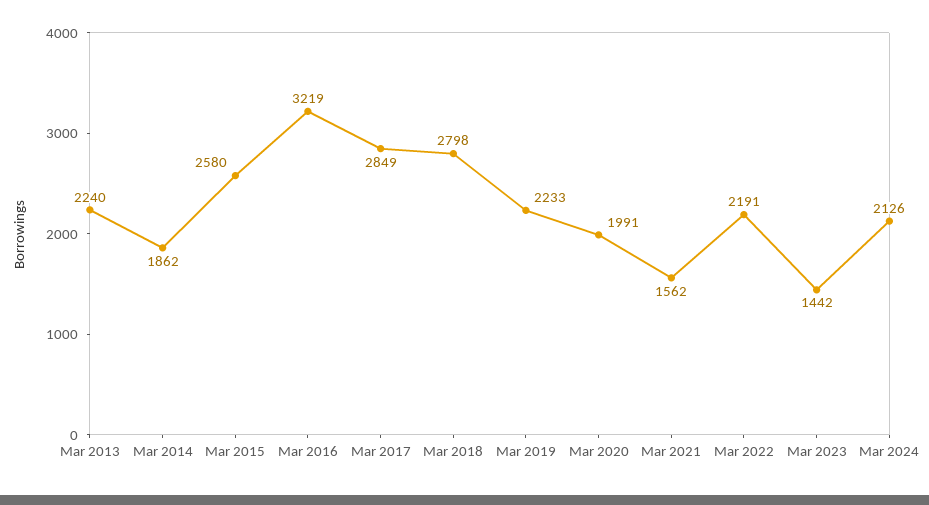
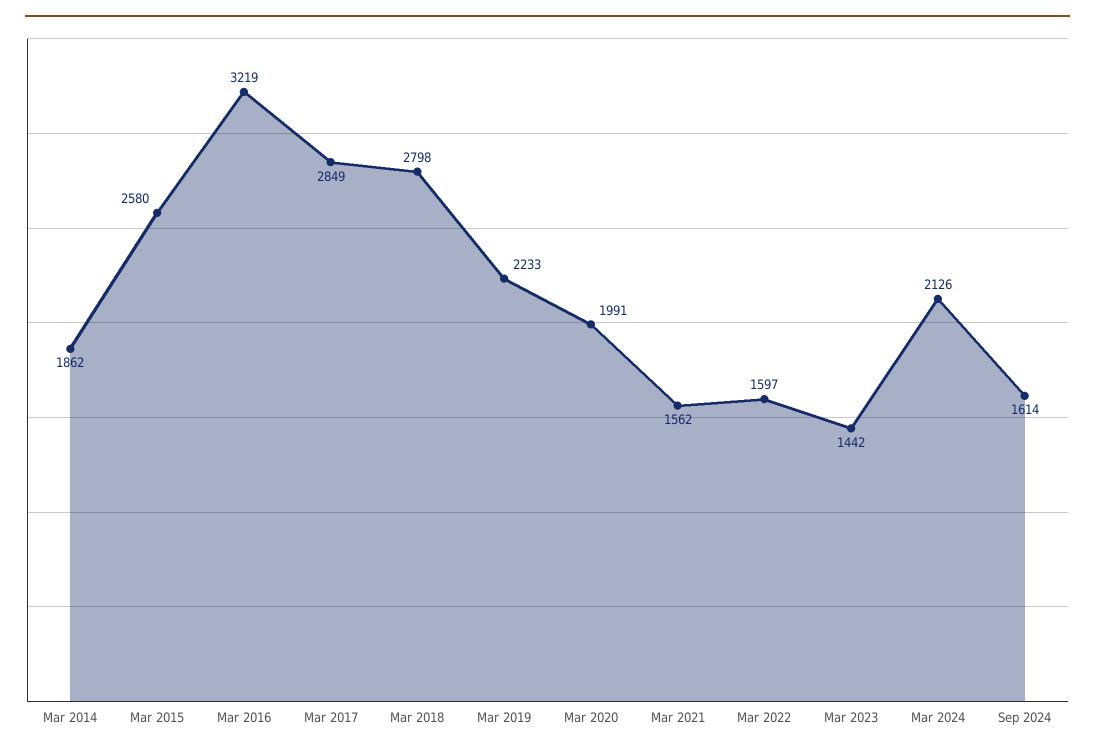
Mar 2013: 2240 -> none
Mar 2022: 2191 -> 1597
Sep 2024: none -> 1614

